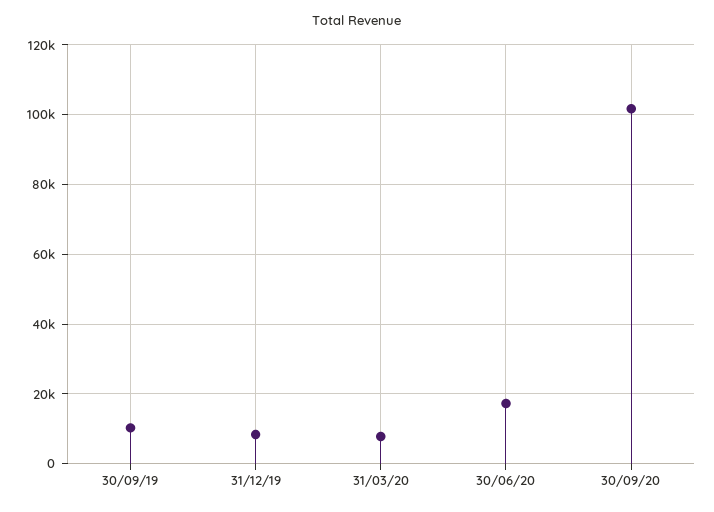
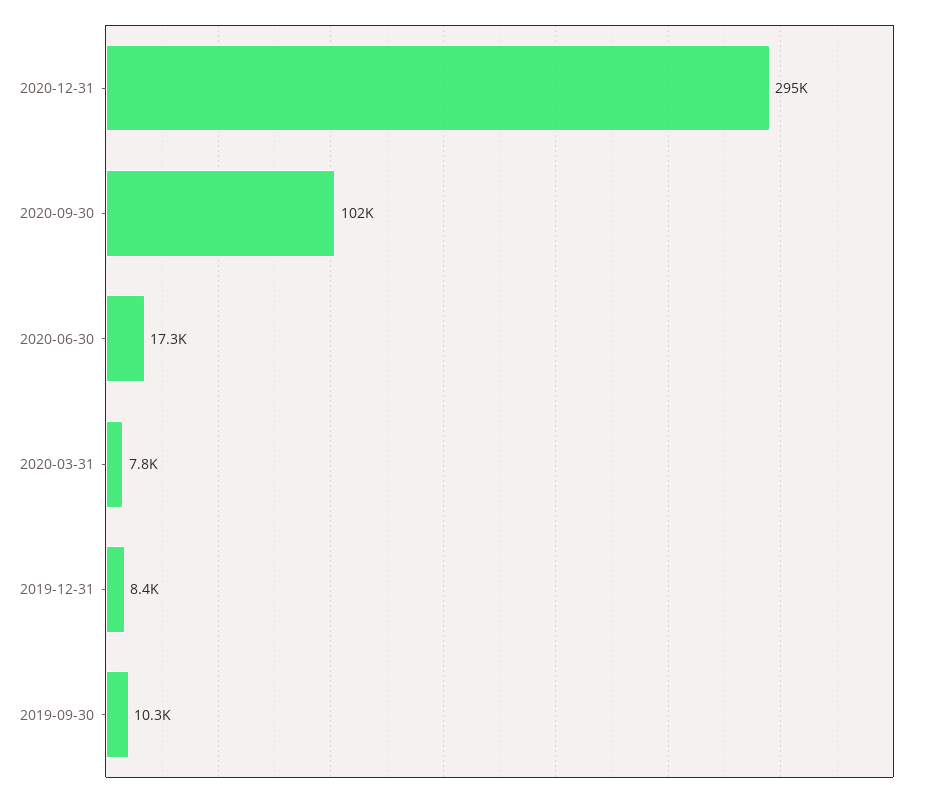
2020-12-31: none -> 295000

